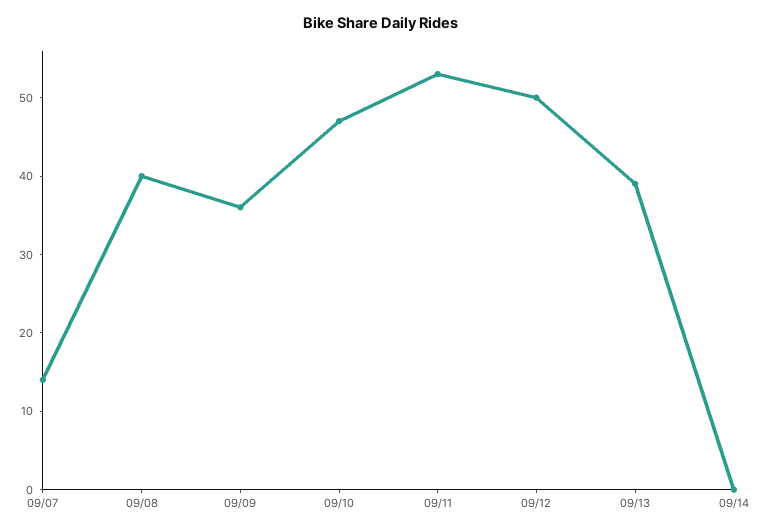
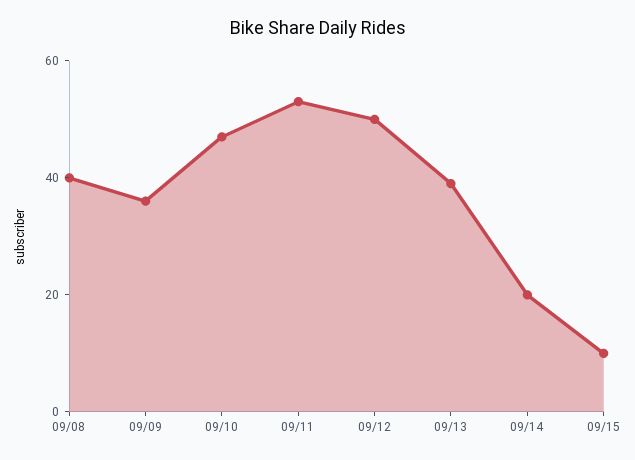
09/07: 15 -> none
09/14: 0 -> 20
09/15: none -> 10

